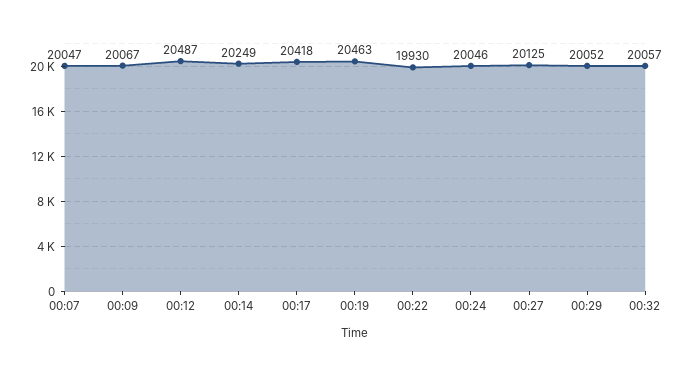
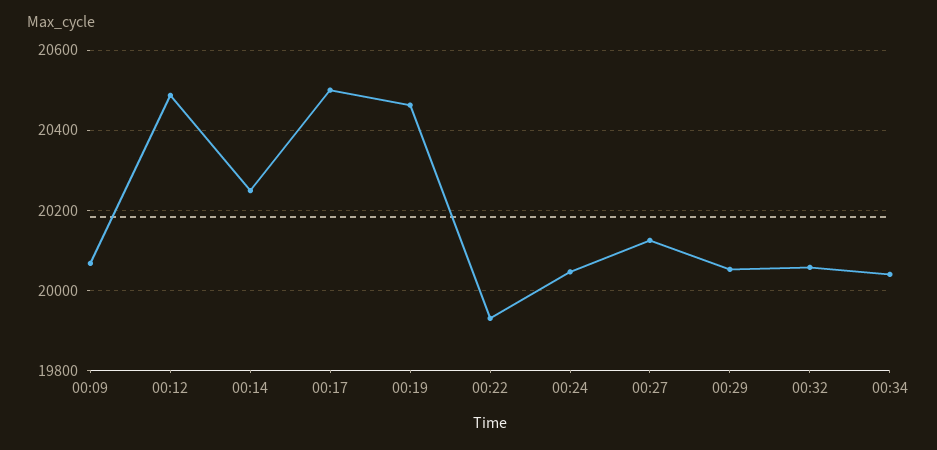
00:07: 20047 -> none
00:17: 20418 -> 20500
00:34: none -> 20040

